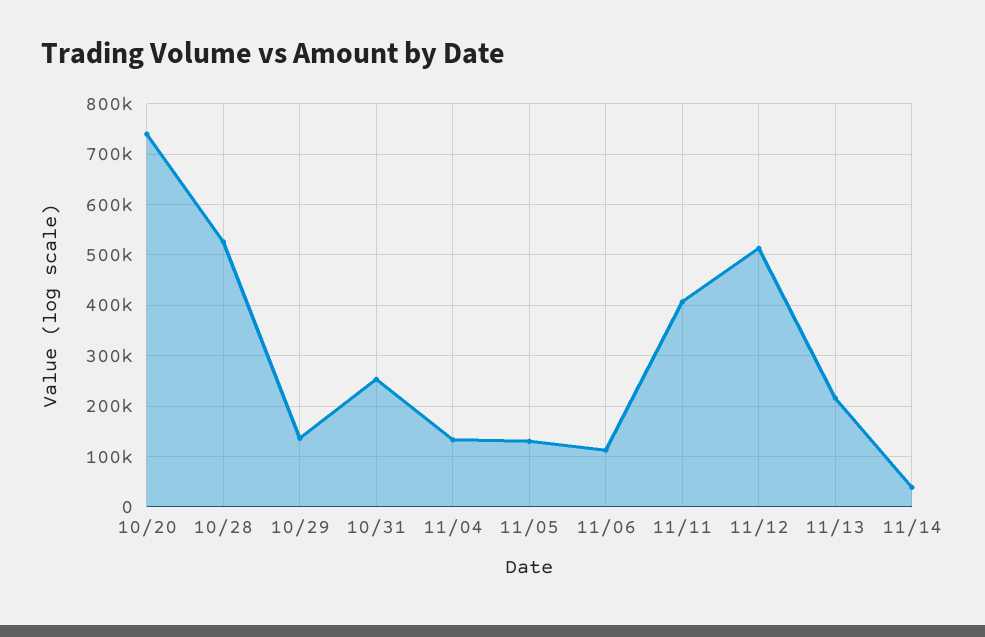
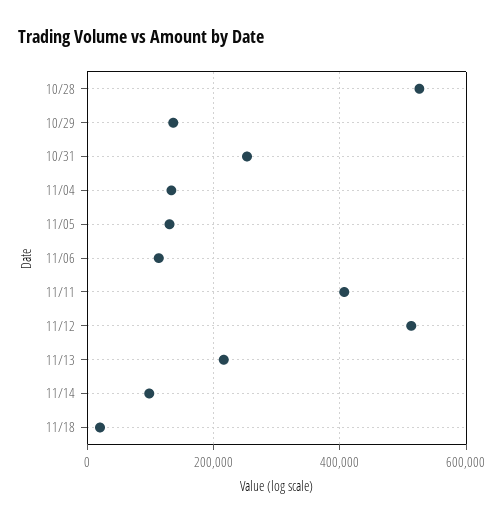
10/20: 740000 -> none
11/14: 40000 -> 100000
11/18: none -> 20000

